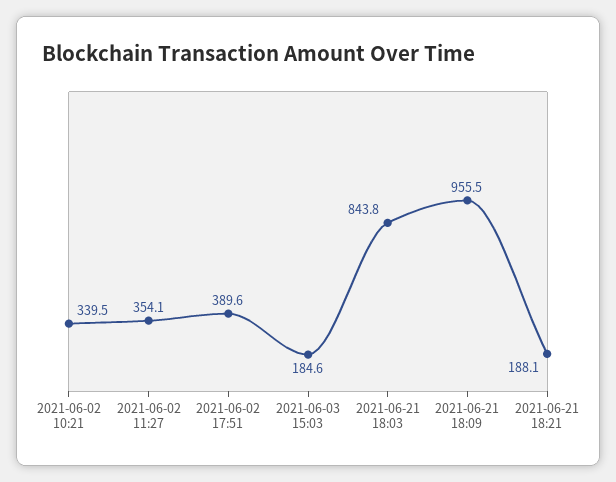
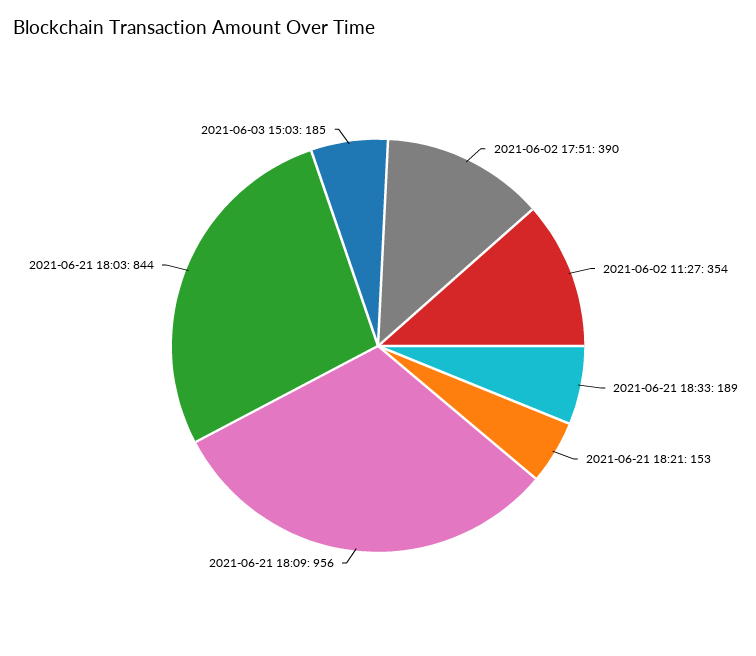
2021-06-02 10:21: 339.5 -> none
2021-06-21 18:21: 188.1 -> 153
2021-06-21 18:33: none -> 189

